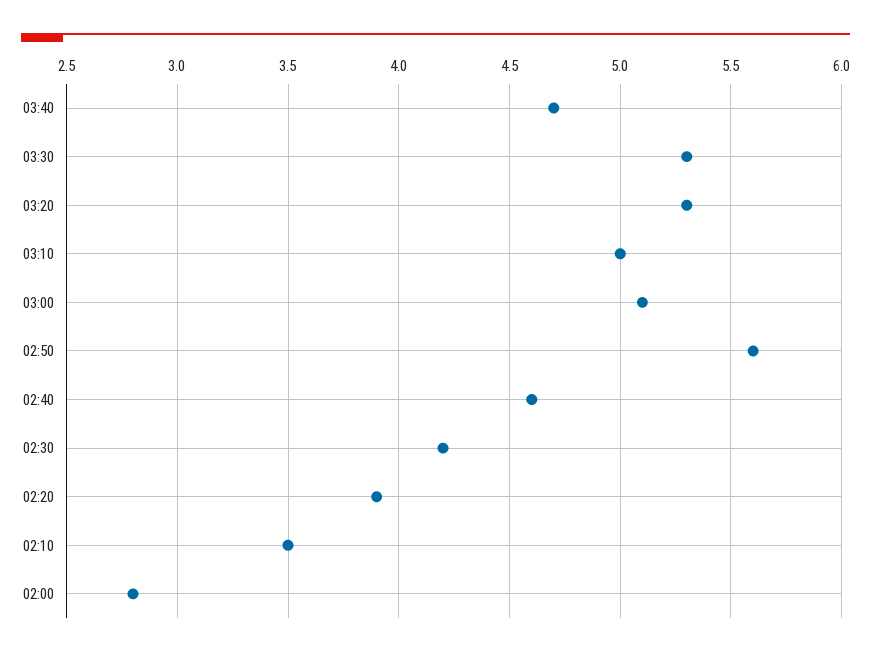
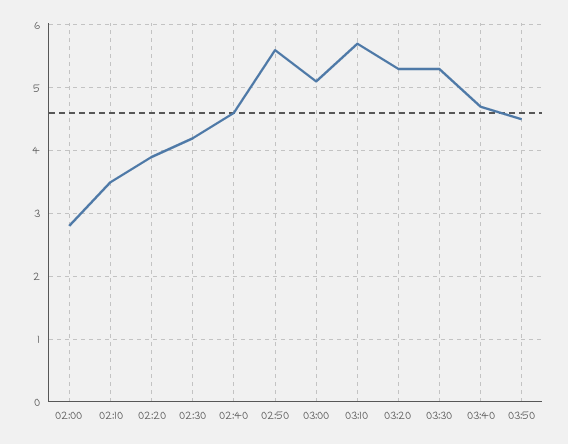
03:10: 5 -> 5.7
03:50: none -> 4.5

